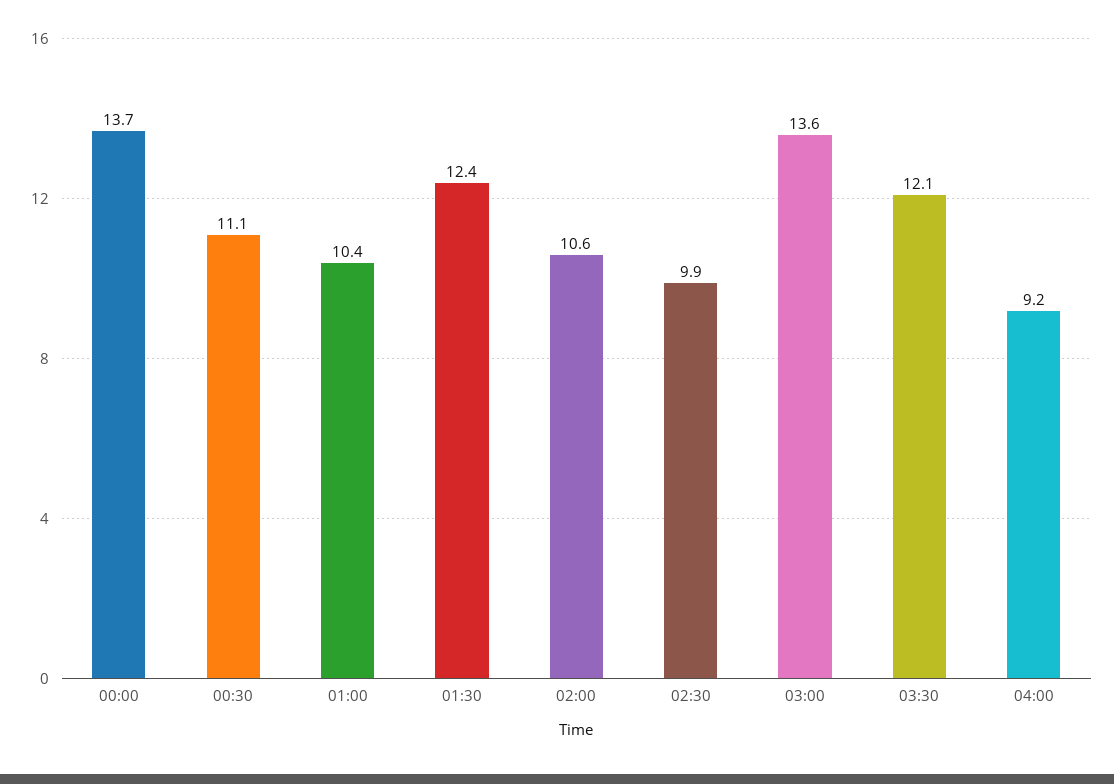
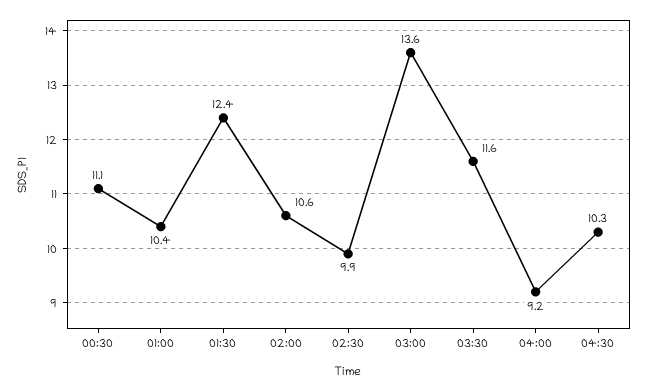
00:00: 13.7 -> none
03:30: 12.1 -> 11.6
04:30: none -> 10.3

